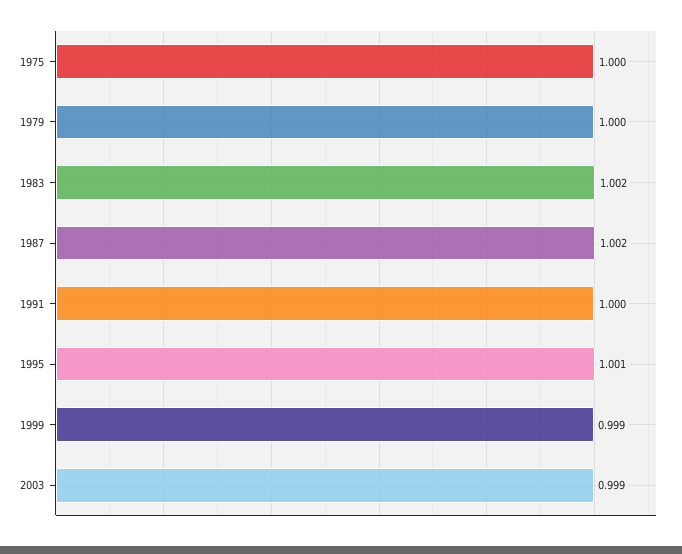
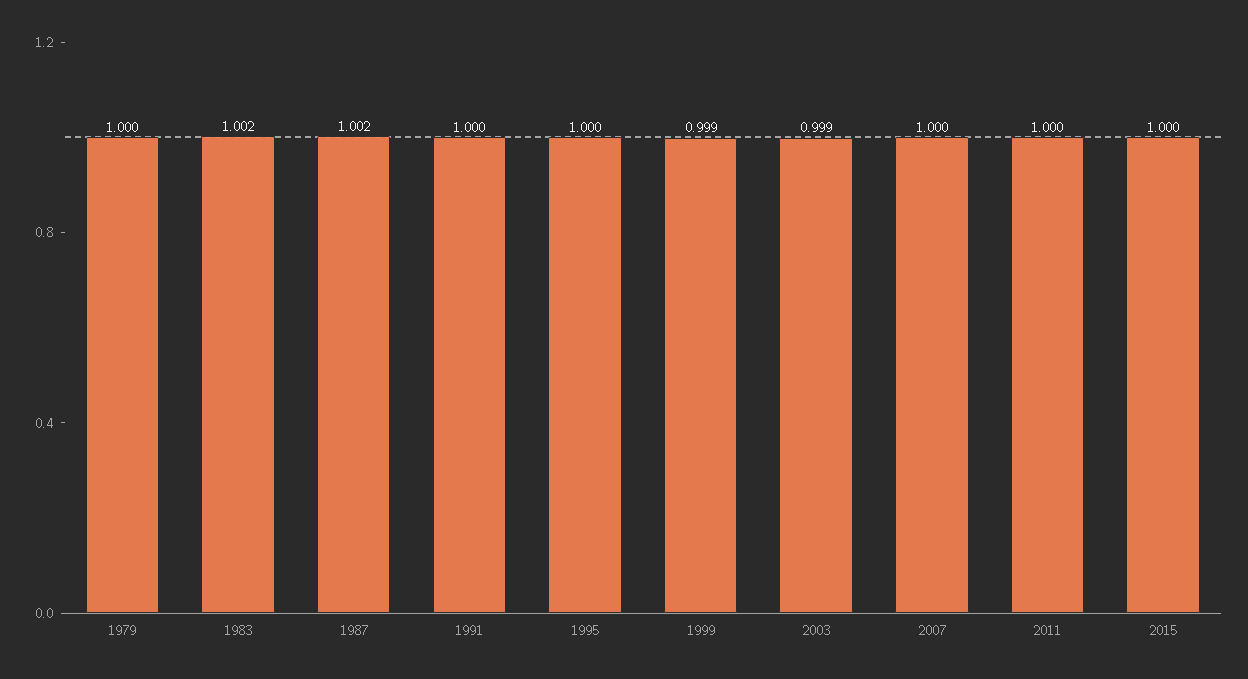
1975: 1 -> none
1995: 1.001 -> 1
2007: none -> 1
2011: none -> 1
2015: none -> 1

